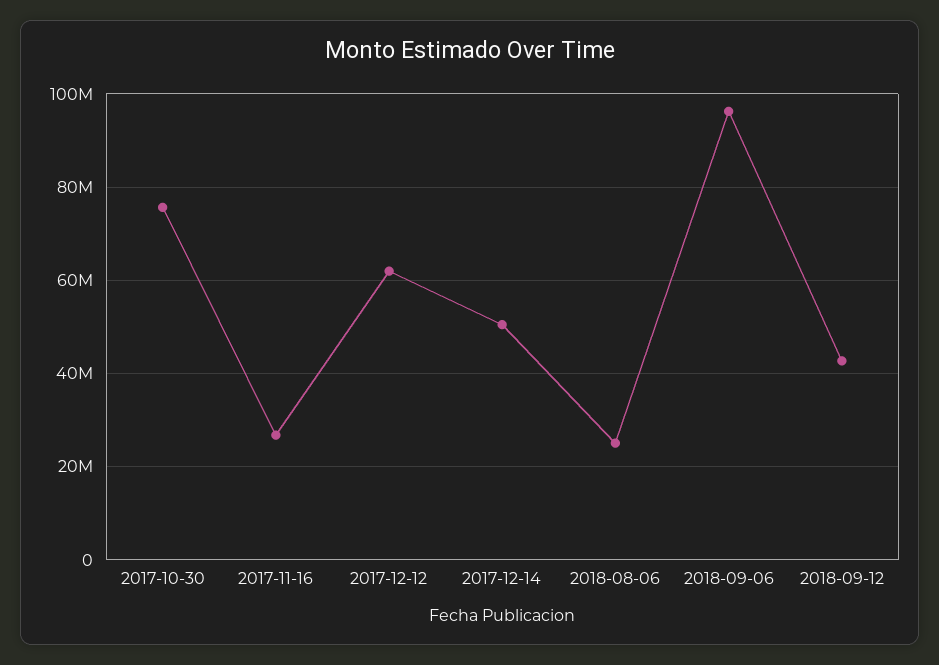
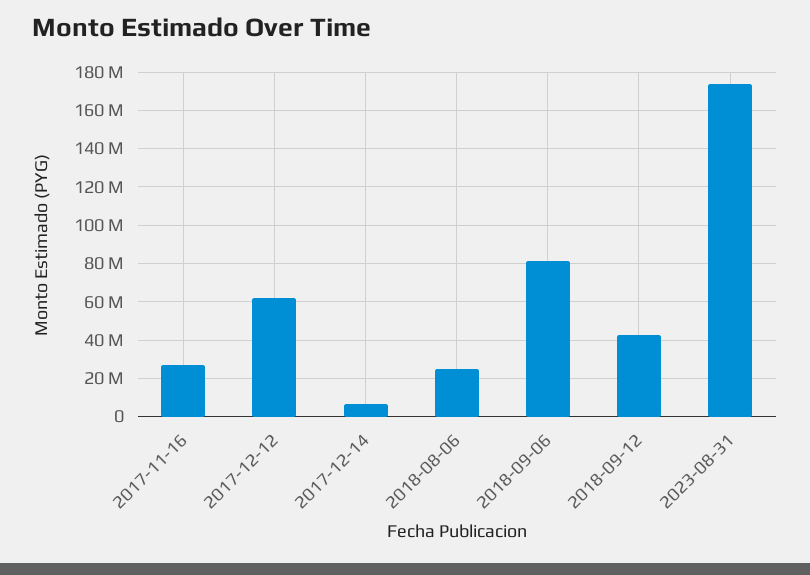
2017-10-30: 76000000 -> none
2017-12-14: 50000000 -> 5000000
2018-09-06: 96000000 -> 80000000
2023-08-31: none -> 175000000

